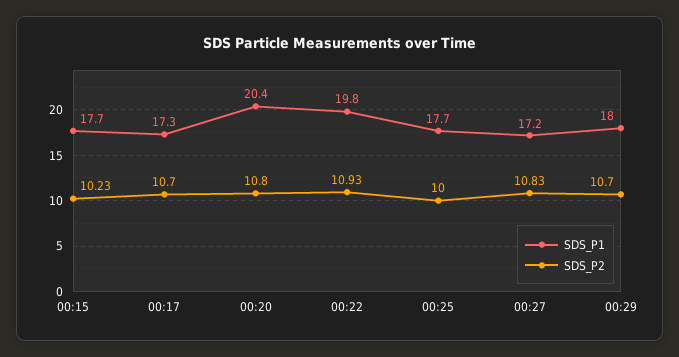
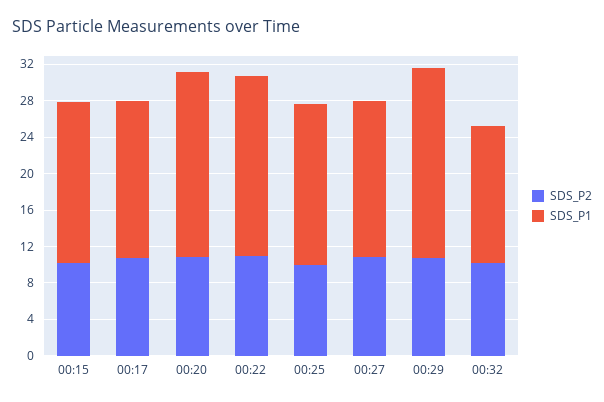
SDS_P1, 00:29: 18 -> 21
SDS_P2, 00:32: none -> 10
SDS_P1, 00:32: none -> 15

